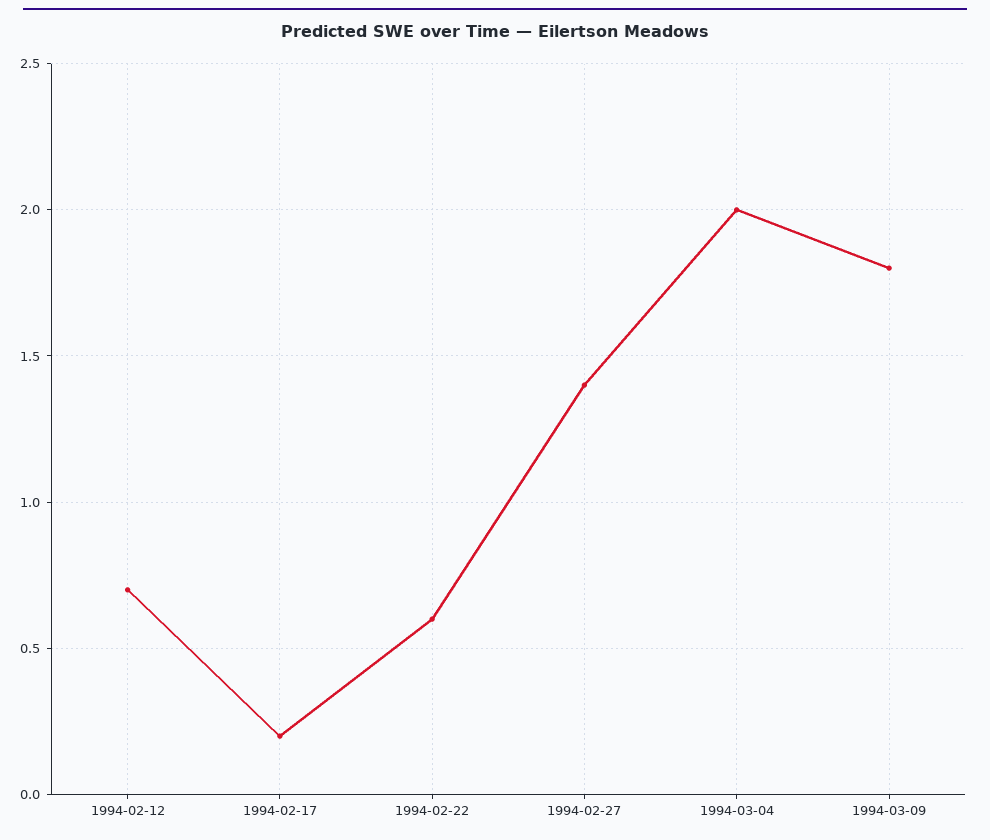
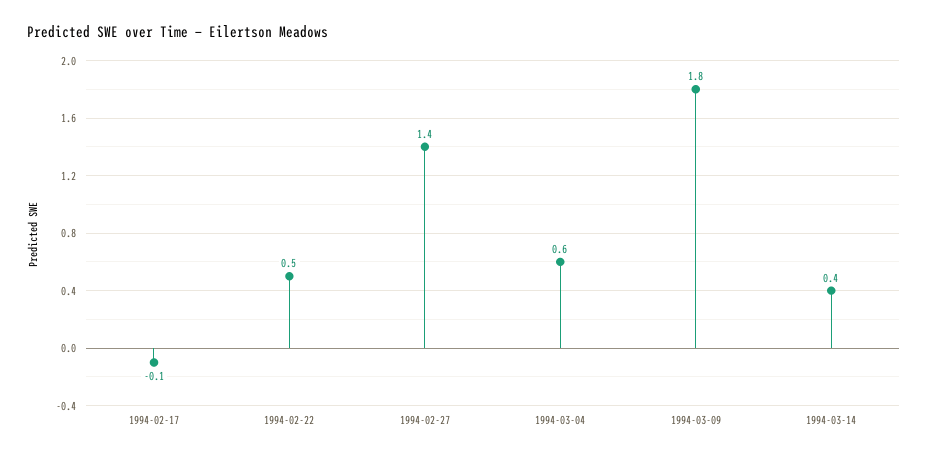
1994-02-12: 0.7 -> none
1994-02-17: 0.2 -> -0.1
1994-02-22: 0.6 -> 0.5
1994-03-04: 2 -> 0.6
1994-03-14: none -> 0.4

